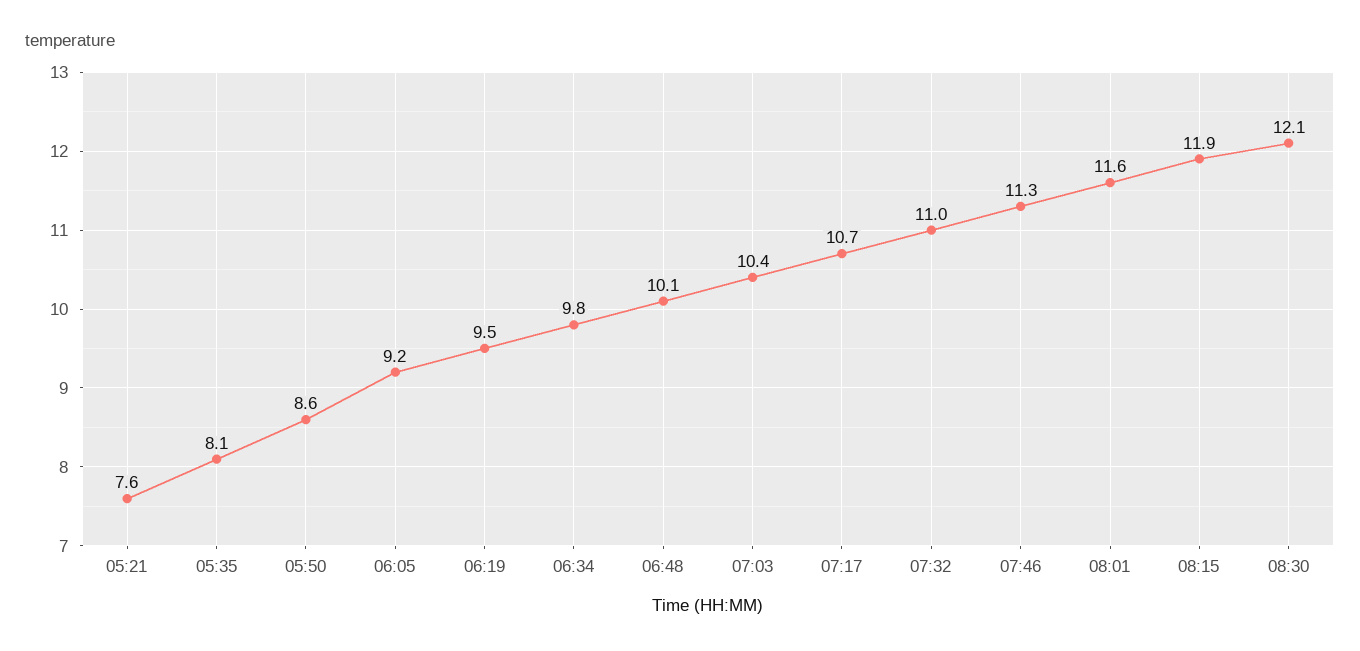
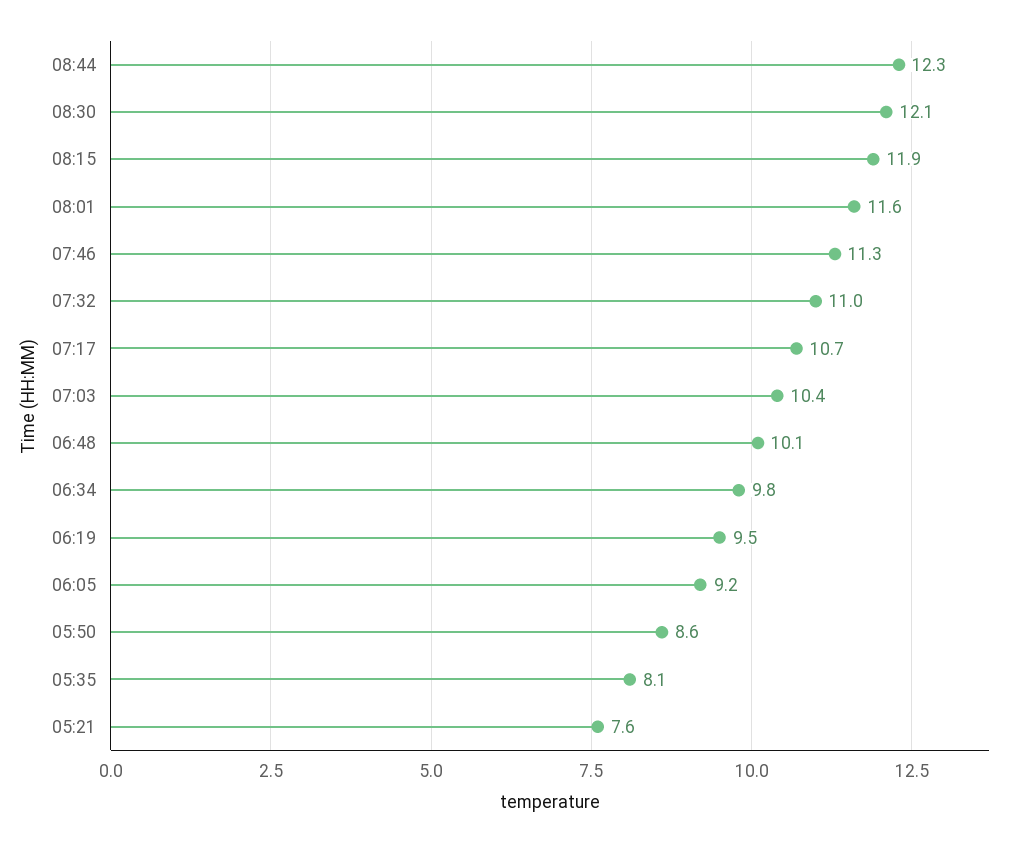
08:44: none -> 12.3

